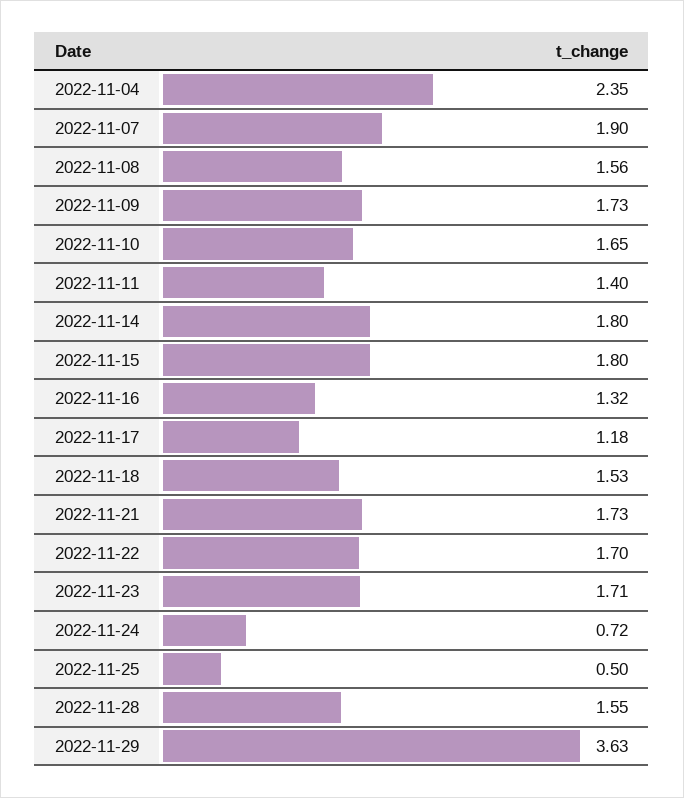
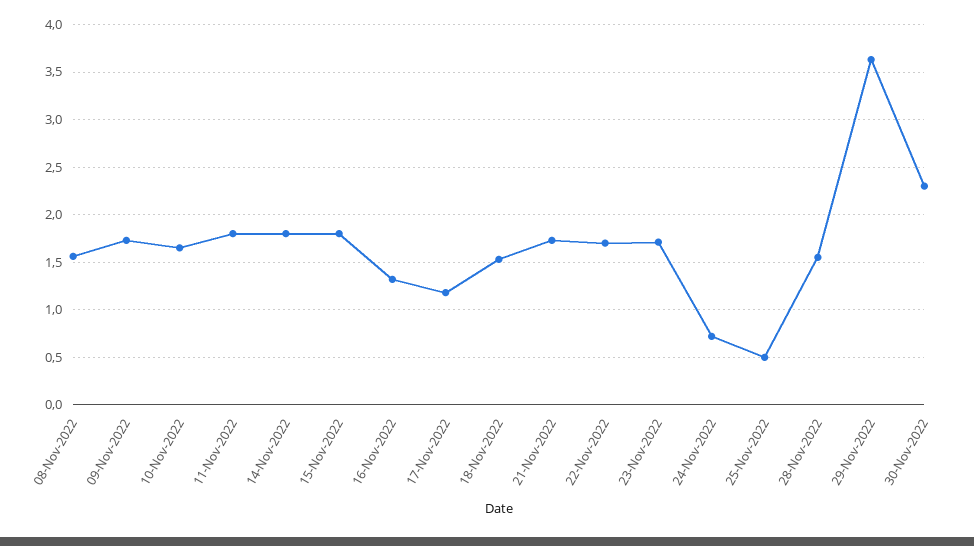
2022-11-04: 2.35 -> none
2022-11-07: 1.9 -> none
2022-11-11: 1.4 -> 1.8
30-Nov-2022: none -> 2.3

